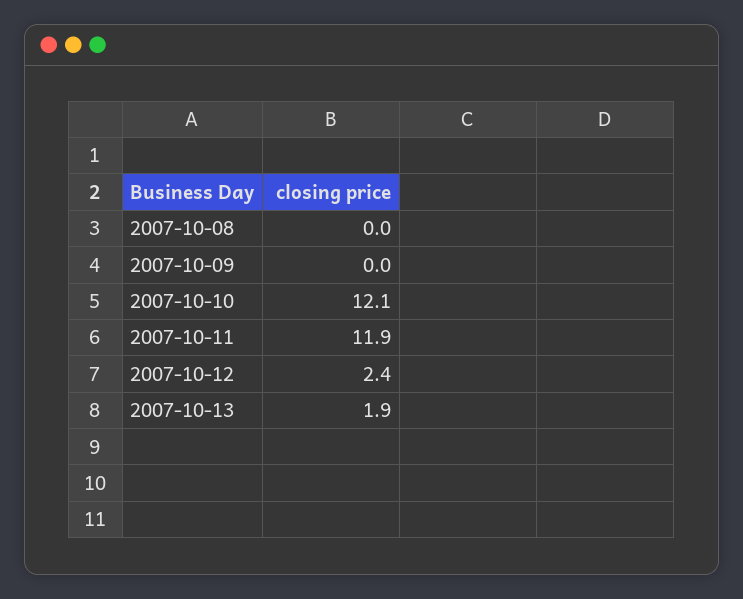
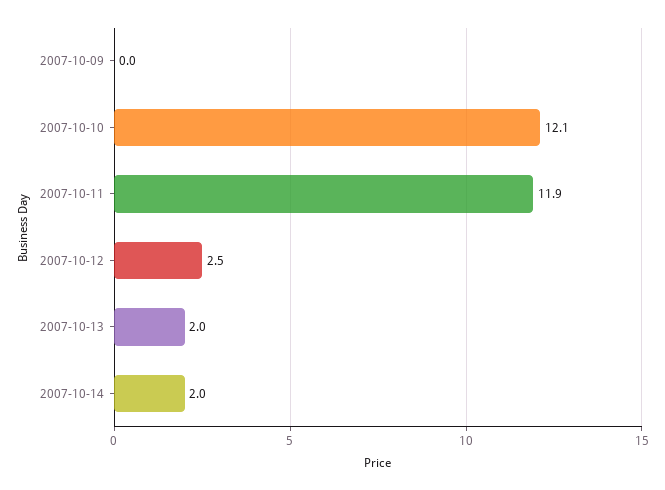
2007-10-08: 0 -> none
2007-10-12: 2.4 -> 2.5
2007-10-13: 1.9 -> 2
2007-10-14: none -> 2

